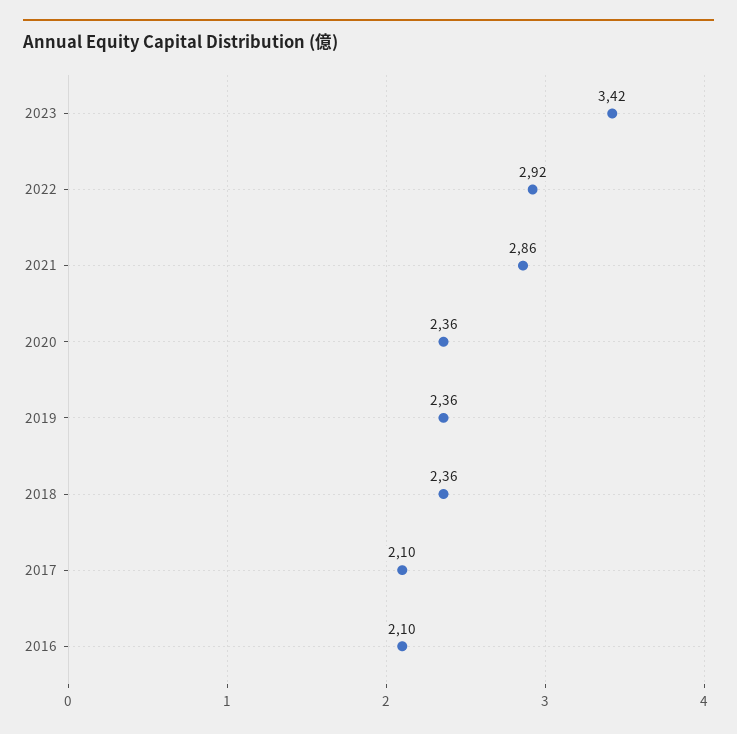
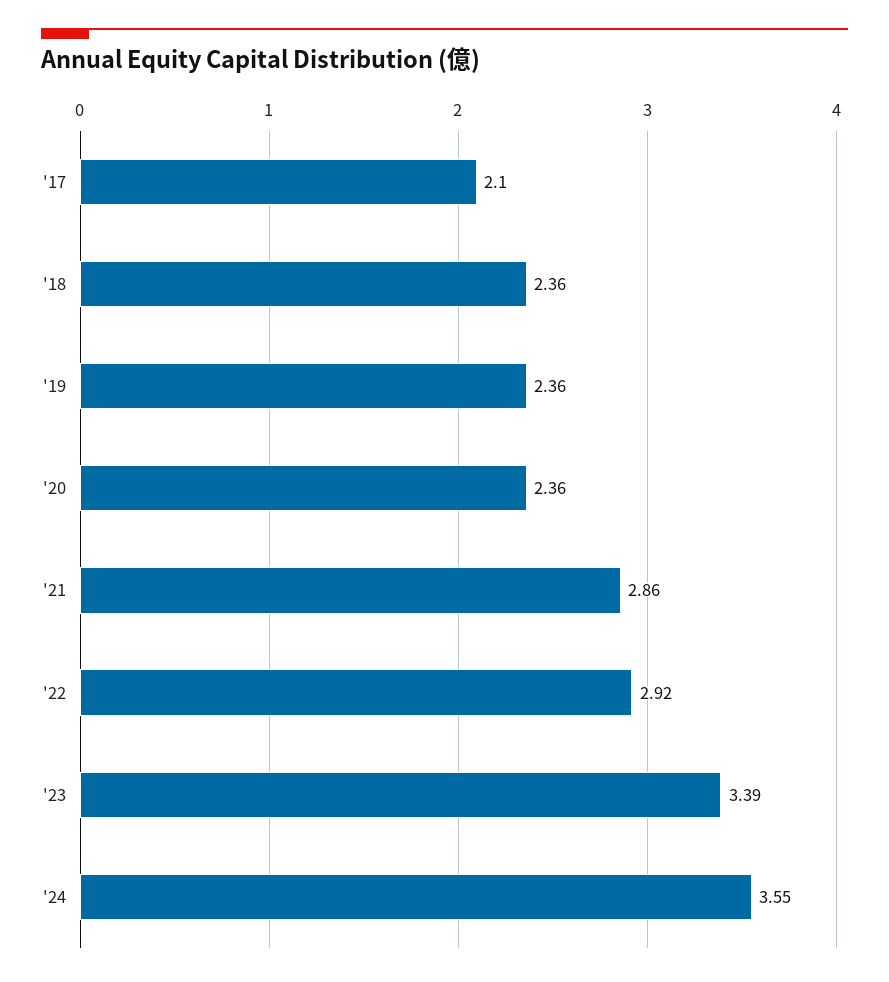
2023: 3.42 -> 3.39
2016: 2.1 -> none
'24: none -> 3.55

